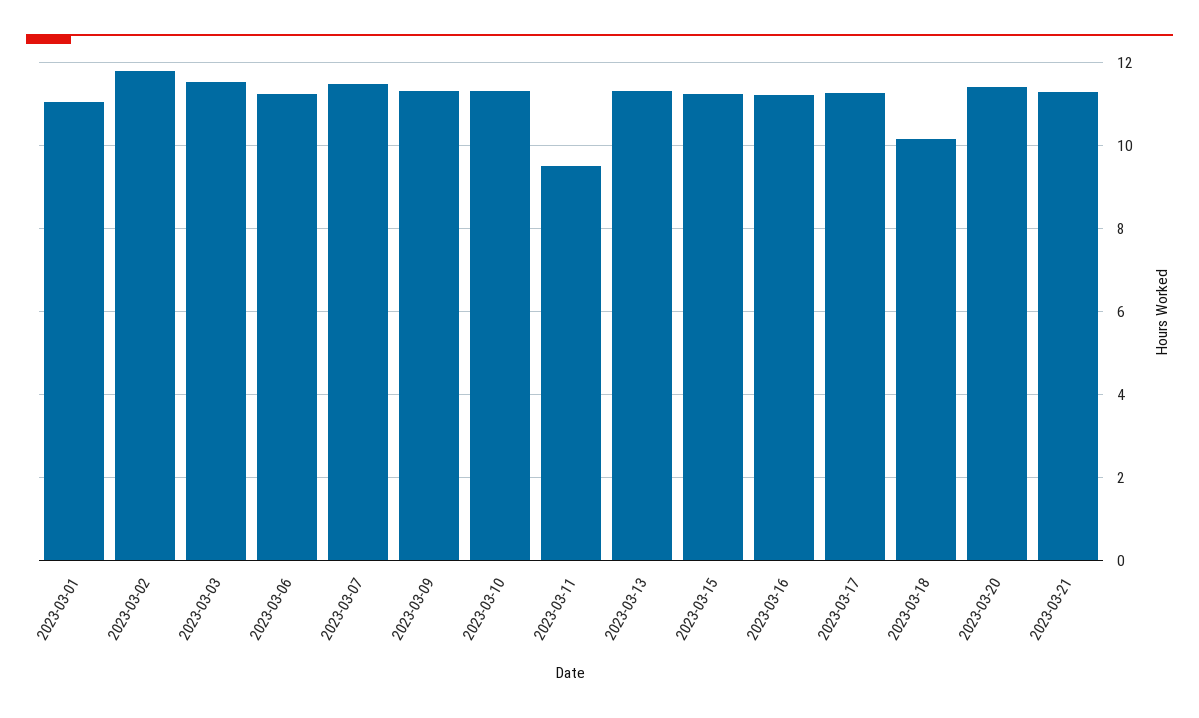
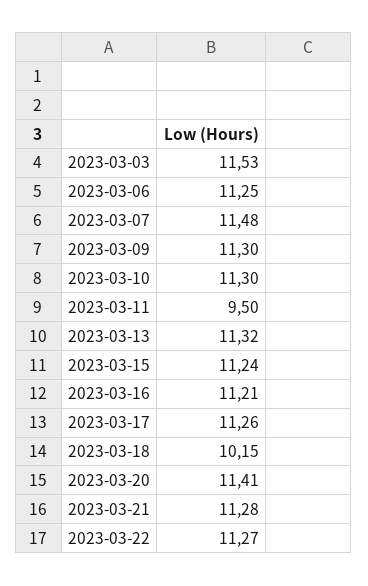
2023-03-01: 11 -> none
2023-03-02: 11.8 -> none
2023-03-22: none -> 11.27

